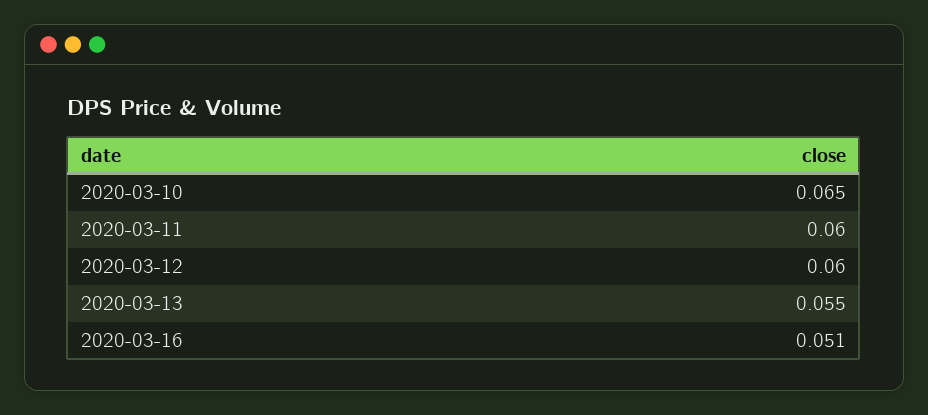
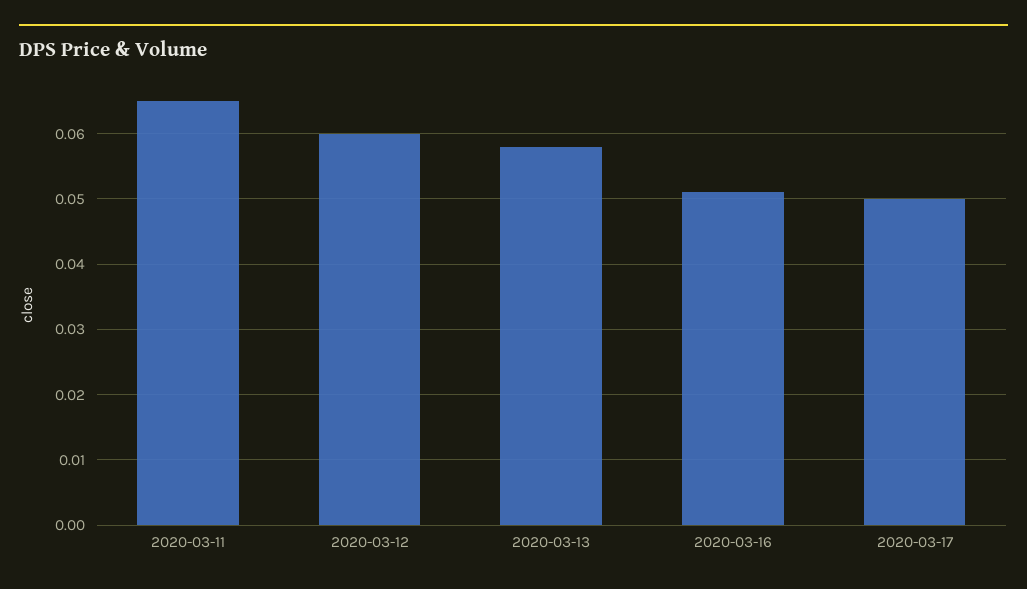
2020-03-10: 0.065 -> none
2020-03-11: 0.06 -> 0.065
2020-03-13: 0.055 -> 0.058
2020-03-17: none -> 0.05

